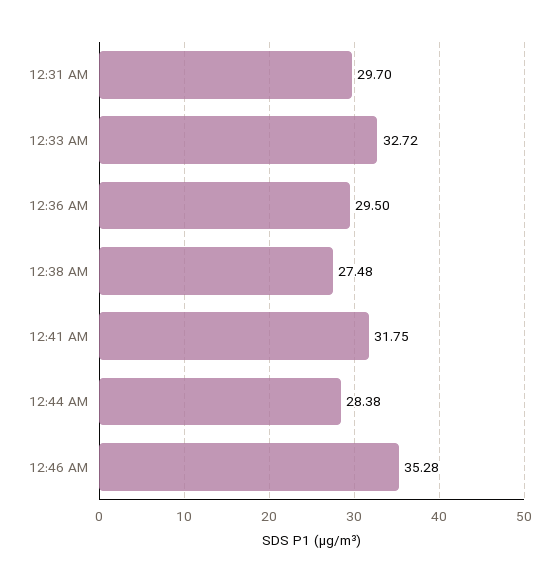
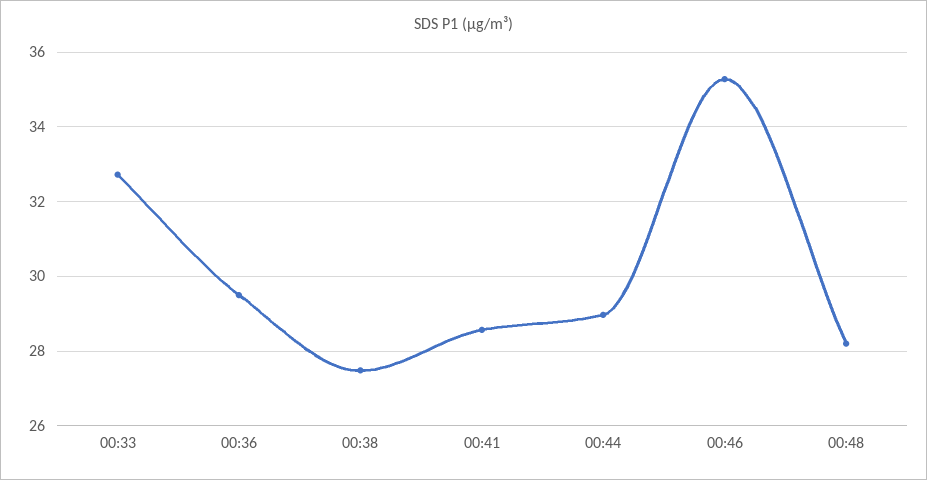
12:31 AM: 29.7 -> none
12:41 AM: 31.75 -> 28.6
12:44 AM: 28.38 -> 29
00:48: none -> 28.2

